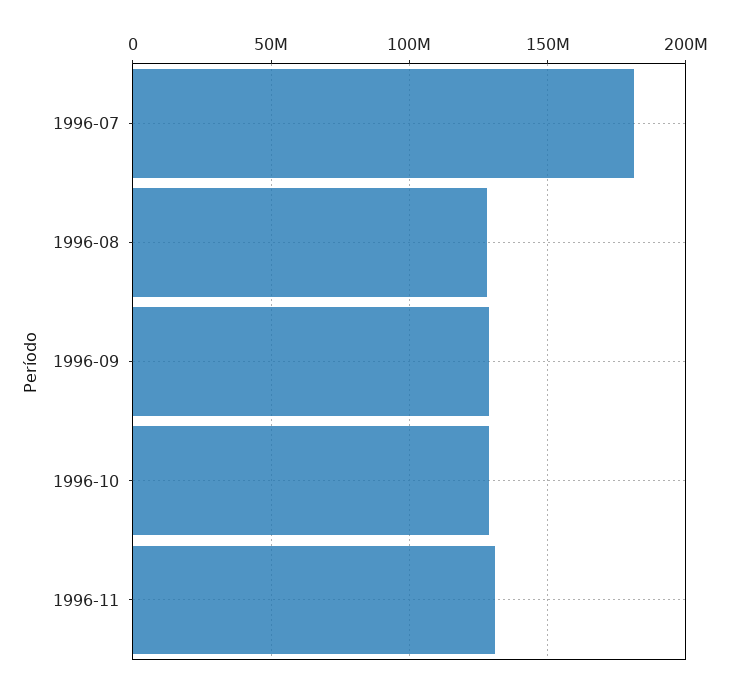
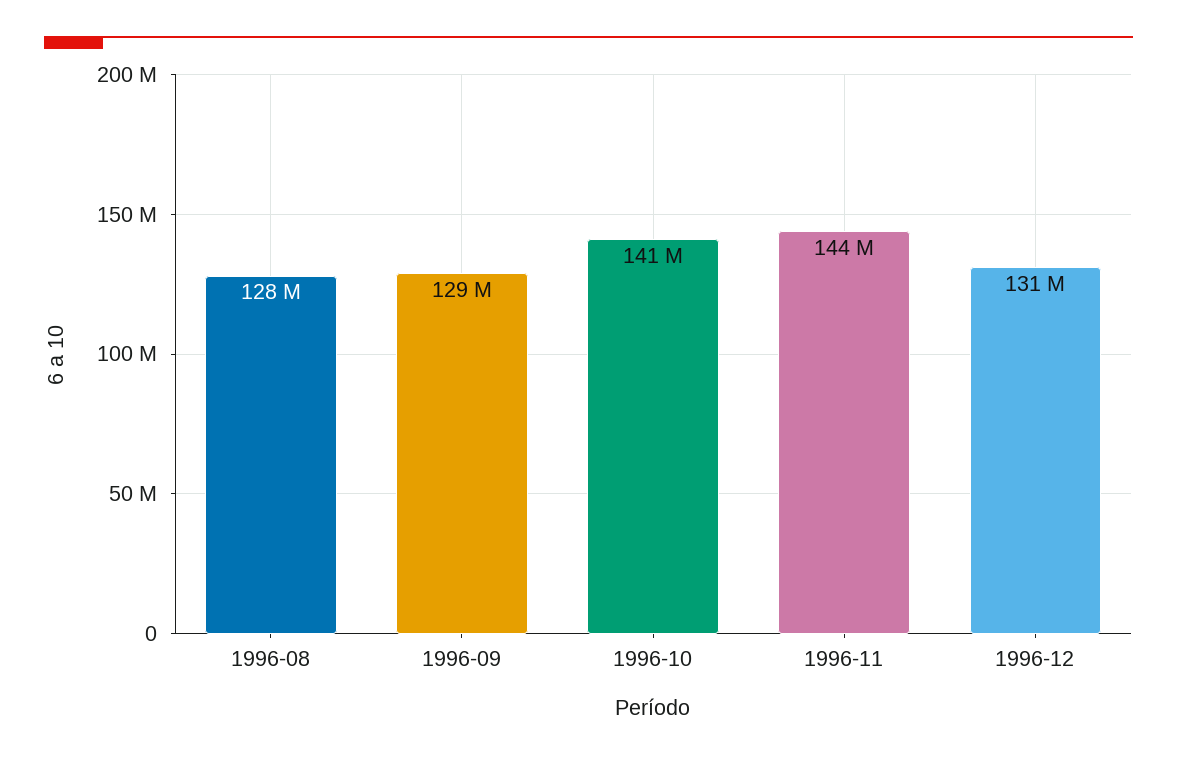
1996-07: 180000000 -> none
1996-10: 130000000 -> 141000000
1996-11: 130000000 -> 144000000
1996-12: none -> 131000000

